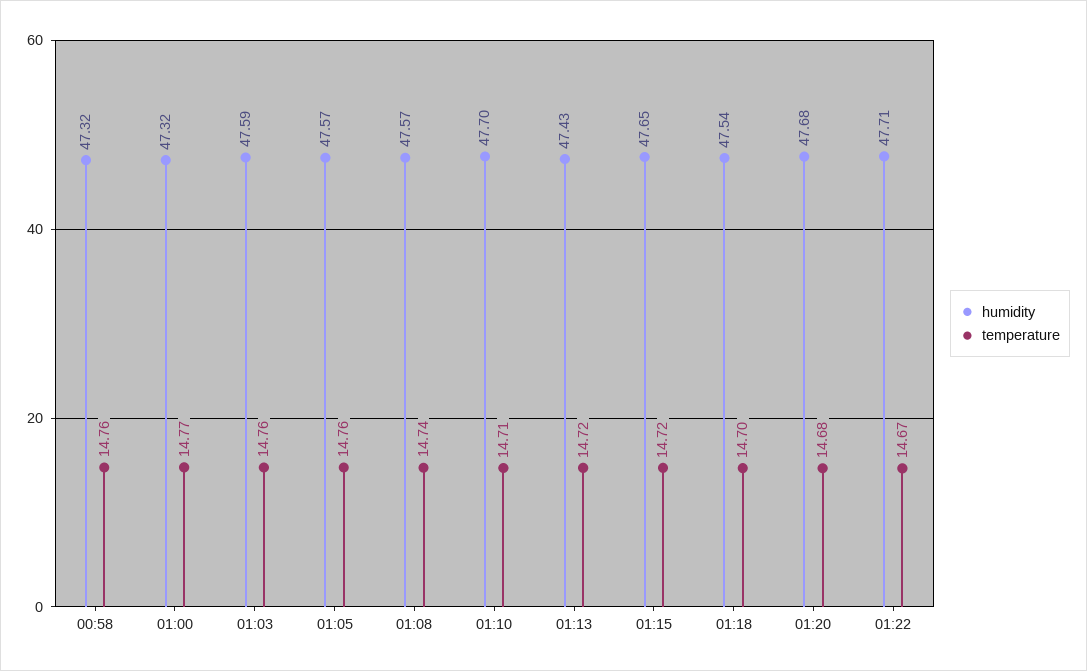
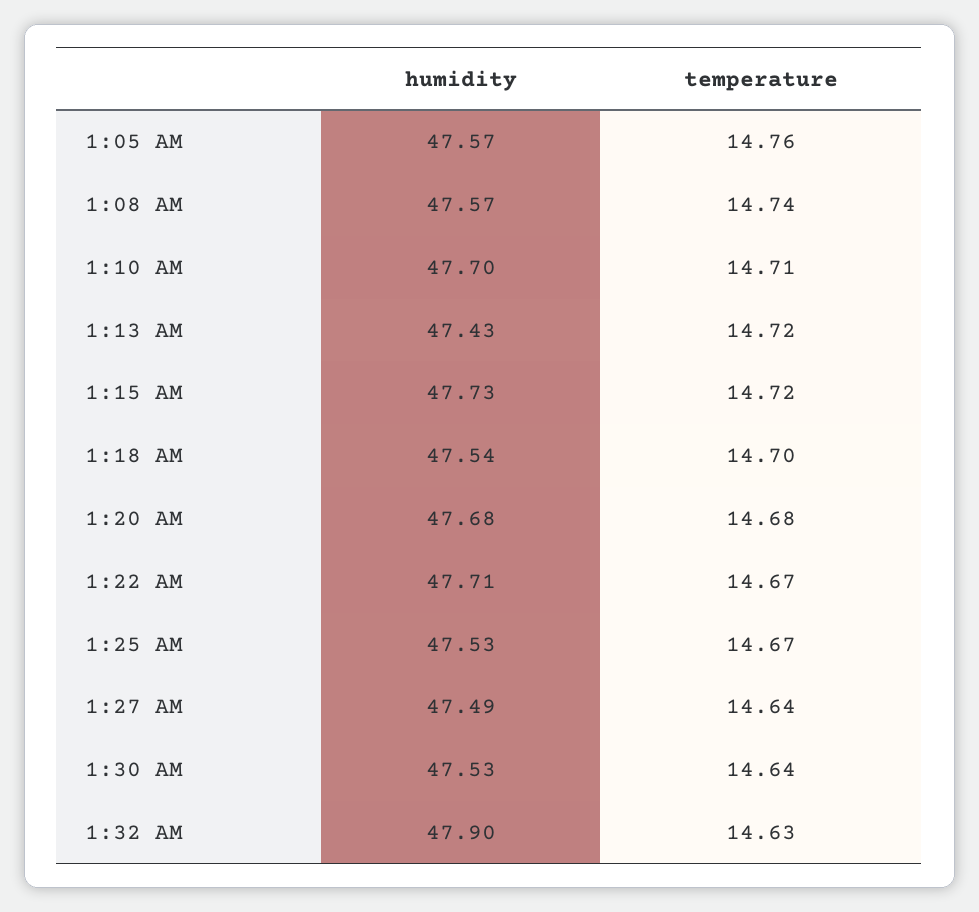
humidity, 00:58: 47.32 -> none
temperature, 00:58: 14.76 -> none
humidity, 01:00: 47.32 -> none
temperature, 01:00: 14.77 -> none
humidity, 01:03: 47.59 -> none
temperature, 01:03: 14.76 -> none
humidity, 01:15: 47.65 -> 47.73
humidity, 1:25 AM: none -> 47.53
temperature, 1:25 AM: none -> 14.67
humidity, 1:27 AM: none -> 47.49
temperature, 1:27 AM: none -> 14.64
humidity, 1:30 AM: none -> 47.53
temperature, 1:30 AM: none -> 14.64
humidity, 1:32 AM: none -> 47.9
temperature, 1:32 AM: none -> 14.63

